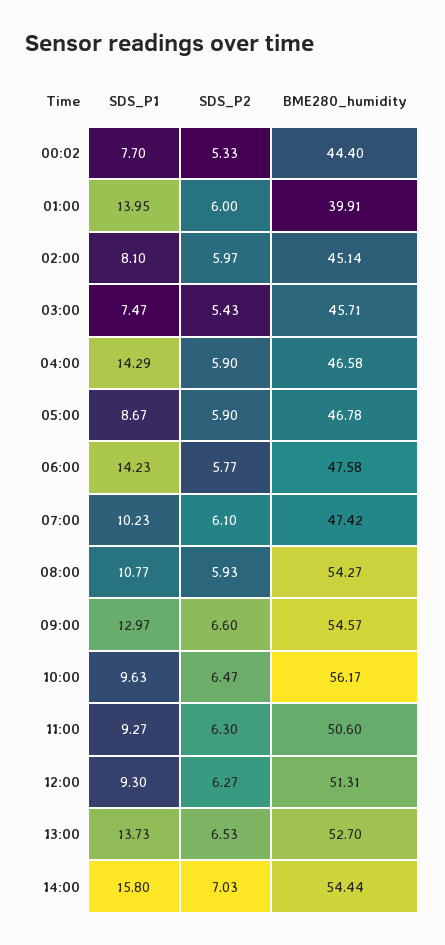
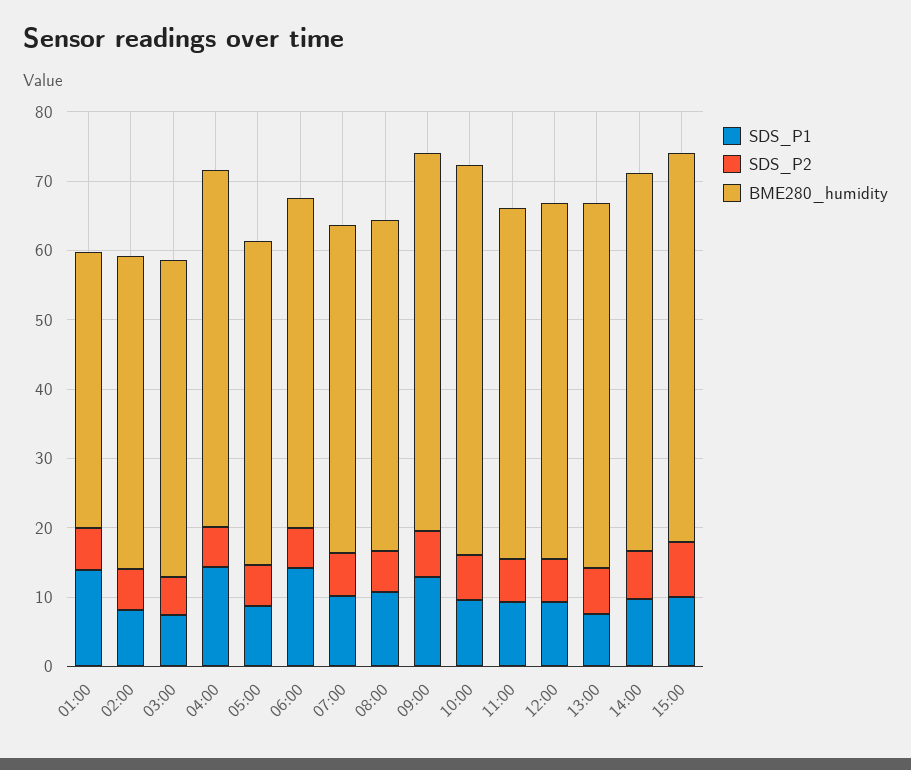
SDS_P1, 00:02: 7.7 -> none
SDS_P2, 00:02: 5.33 -> none
BME280_humidity, 00:02: 44.4 -> none
BME280_humidity, 04:00: 46.58 -> 52
BME280_humidity, 08:00: 54.27 -> 48
SDS_P1, 13:00: 13.73 -> 8
SDS_P1, 14:00: 15.8 -> 10
SDS_P1, 15:00: none -> 10
SDS_P2, 15:00: none -> 8
BME280_humidity, 15:00: none -> 56

